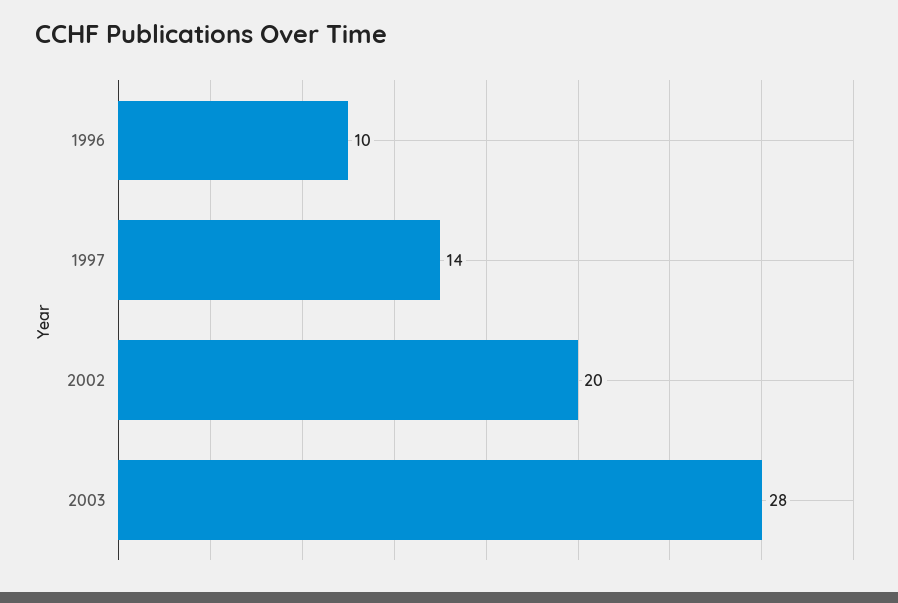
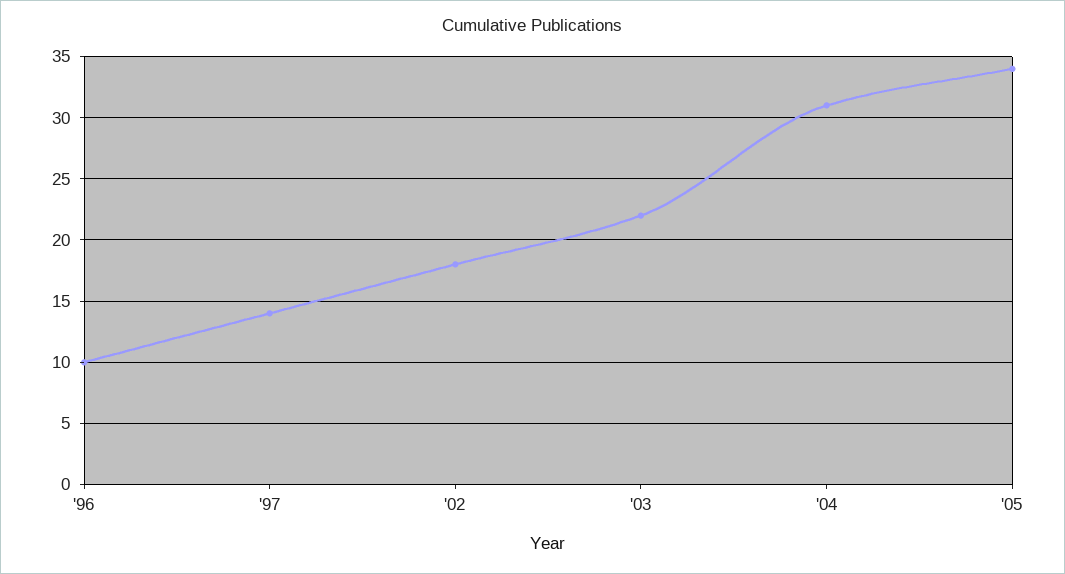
2002: 20 -> 18
2003: 28 -> 22
'04: none -> 31
'05: none -> 34

